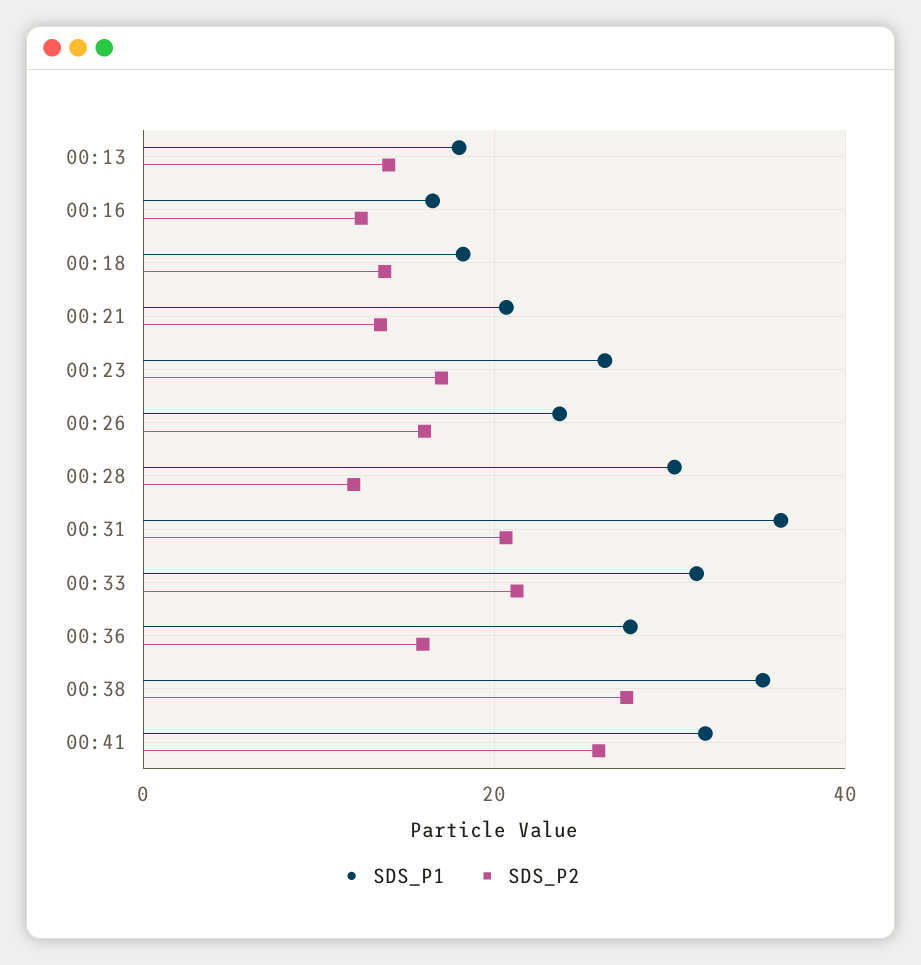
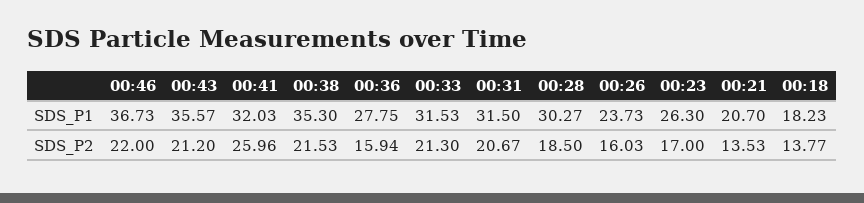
SDS_P1, 00:13: 18 -> none
SDS_P2, 00:13: 14 -> none
SDS_P1, 00:16: 16 -> none
SDS_P2, 00:16: 12 -> none
SDS_P2, 00:28: 12 -> 18.5
SDS_P1, 00:31: 36 -> 31.5
SDS_P2, 00:38: 28 -> 21.53
SDS_P1, 00:46: none -> 36.73
SDS_P1, 00:43: none -> 35.57
SDS_P2, 00:46: none -> 22
SDS_P2, 00:43: none -> 21.2

